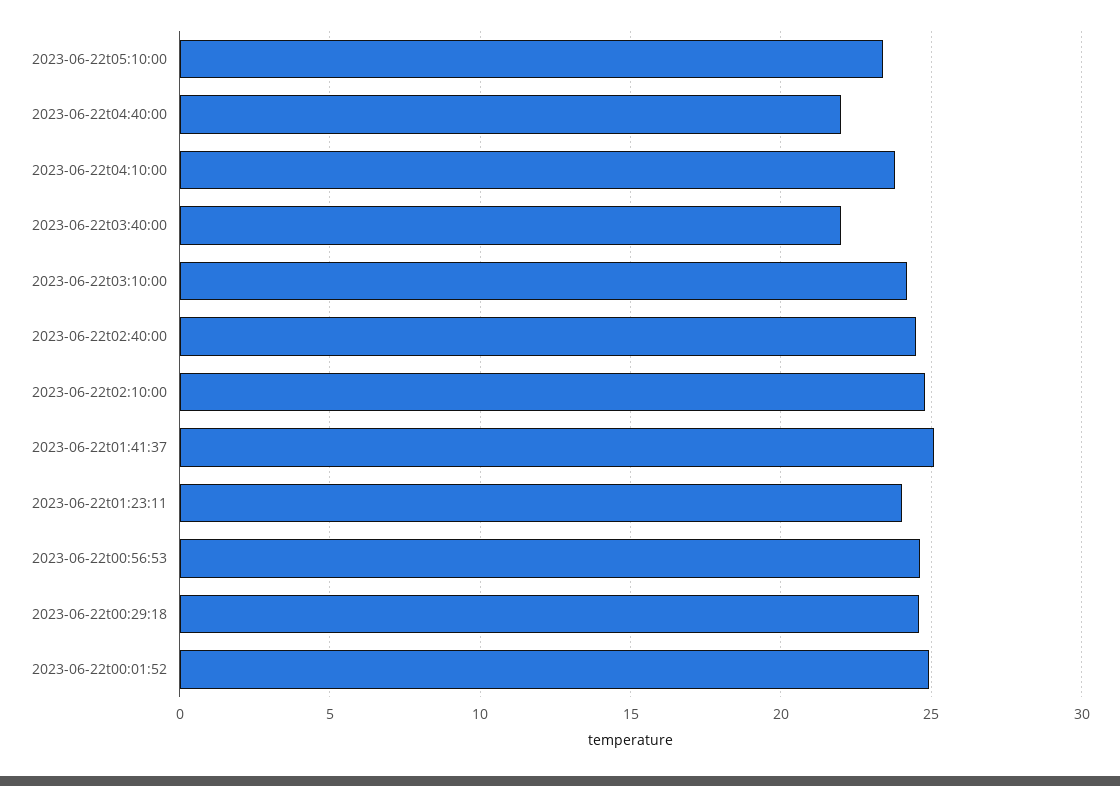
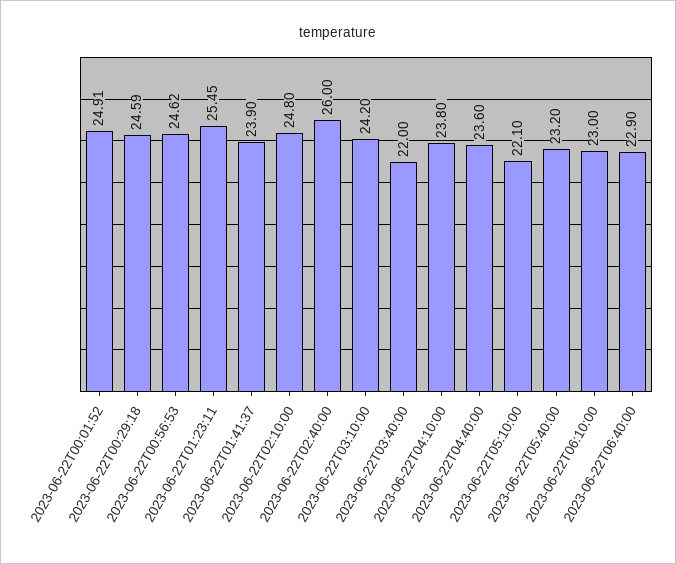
2023-06-22t05:10:00: 23.5 -> 22.1
2023-06-22t04:40:00: 22 -> 23.6
2023-06-22t02:40:00: 24.5 -> 26
2023-06-22t01:41:37: 25 -> 23.9
2023-06-22t01:23:11: 24 -> 25.45
2023-06-22T05:40:00: none -> 23.2
2023-06-22T06:10:00: none -> 23
2023-06-22T06:40:00: none -> 22.9

